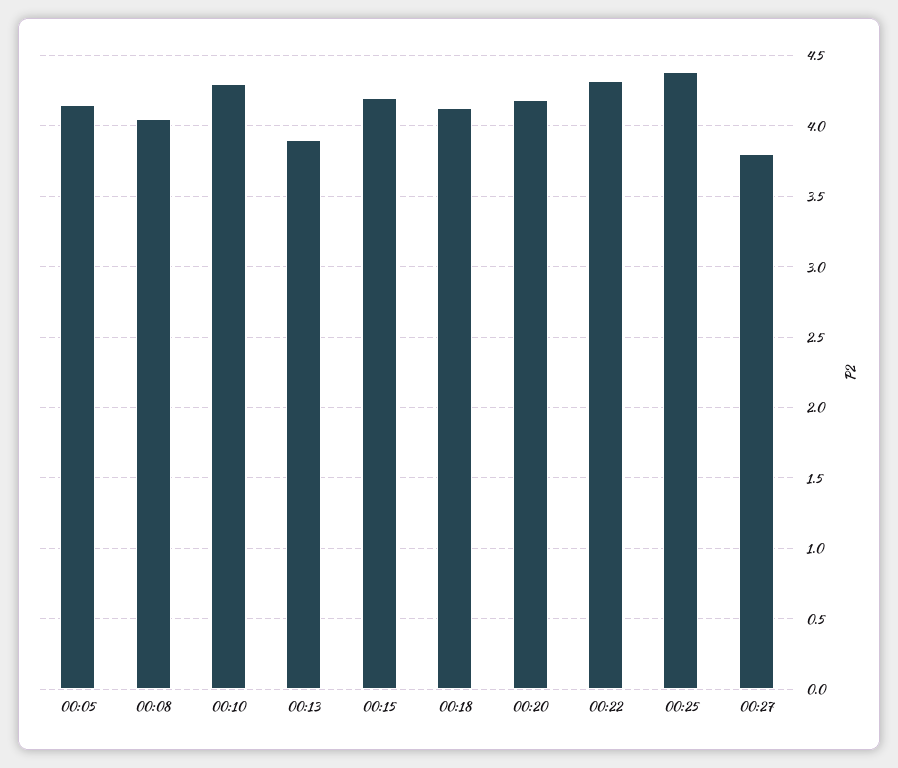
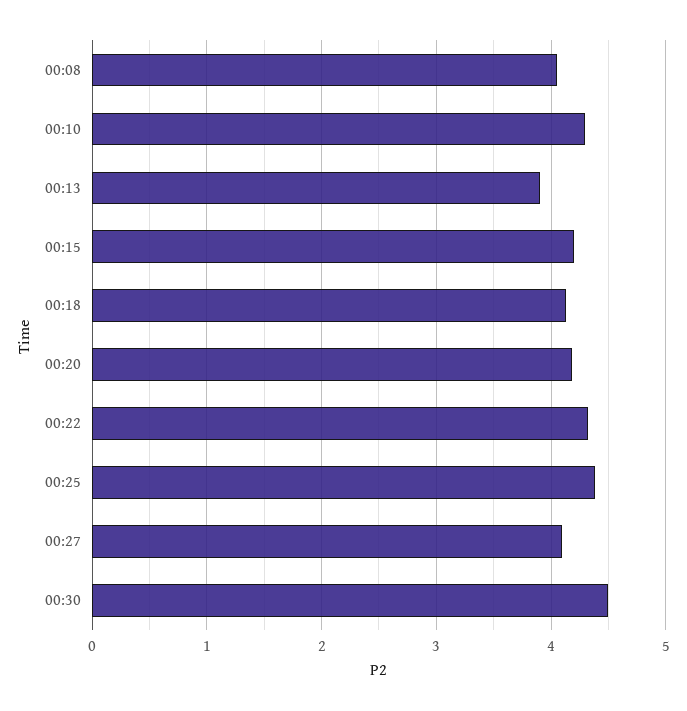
00:05: 4.15 -> none
00:27: 3.8 -> 4.1
00:30: none -> 4.5

